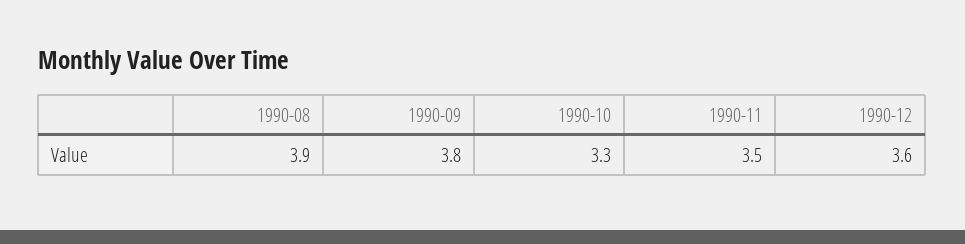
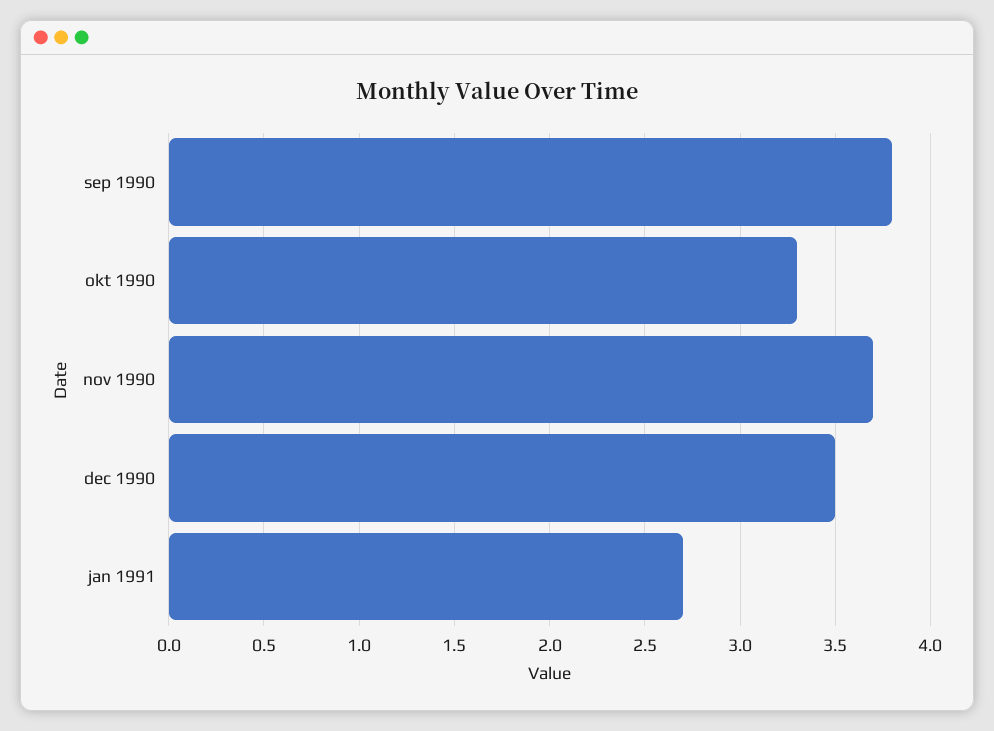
1990-08: 3.9 -> none
1990-11: 3.5 -> 3.7
1990-12: 3.6 -> 3.5
jan 1991: none -> 2.7

